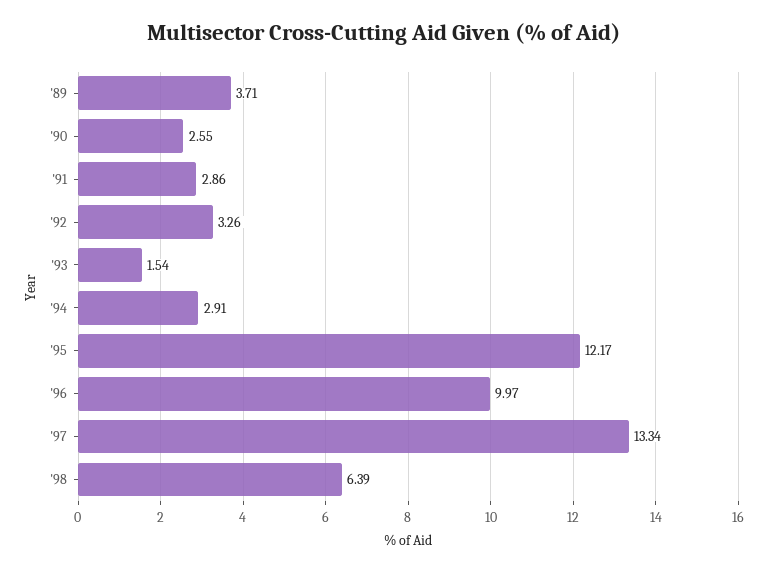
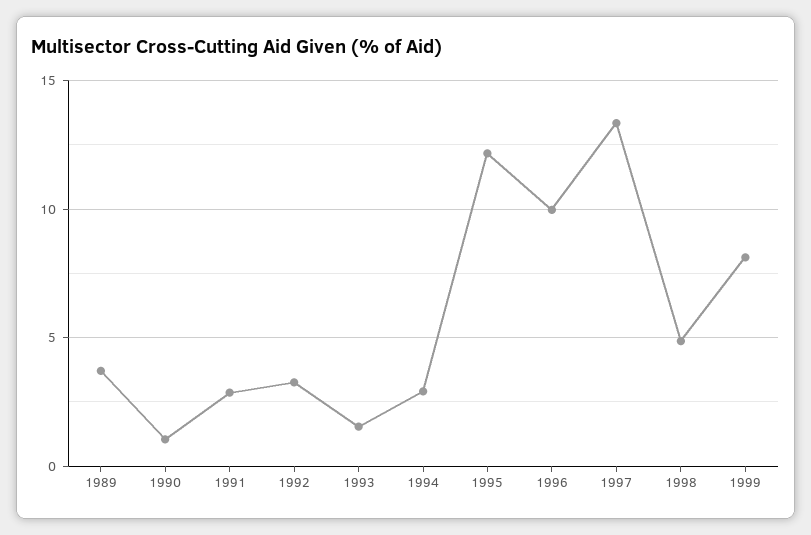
'90: 2.55 -> 1
'98: 6.39 -> 5
1999: none -> 8

